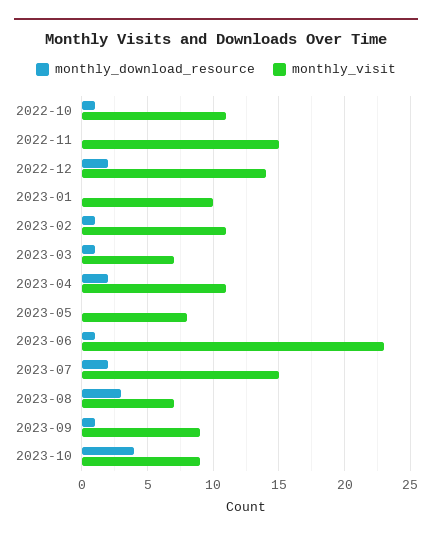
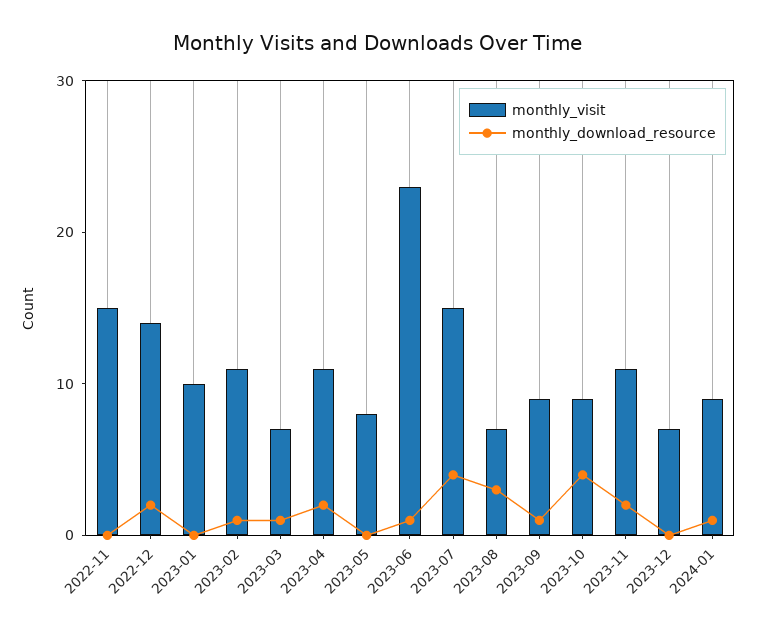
monthly_download_resource, 2022-10: 1 -> none
monthly_visit, 2022-10: 11 -> none
monthly_download_resource, 2023-07: 2 -> 4
monthly_visit, 2023-11: none -> 11
monthly_download_resource, 2023-11: none -> 2
monthly_visit, 2023-12: none -> 7
monthly_download_resource, 2023-12: none -> 0
monthly_visit, 2024-01: none -> 9
monthly_download_resource, 2024-01: none -> 1

